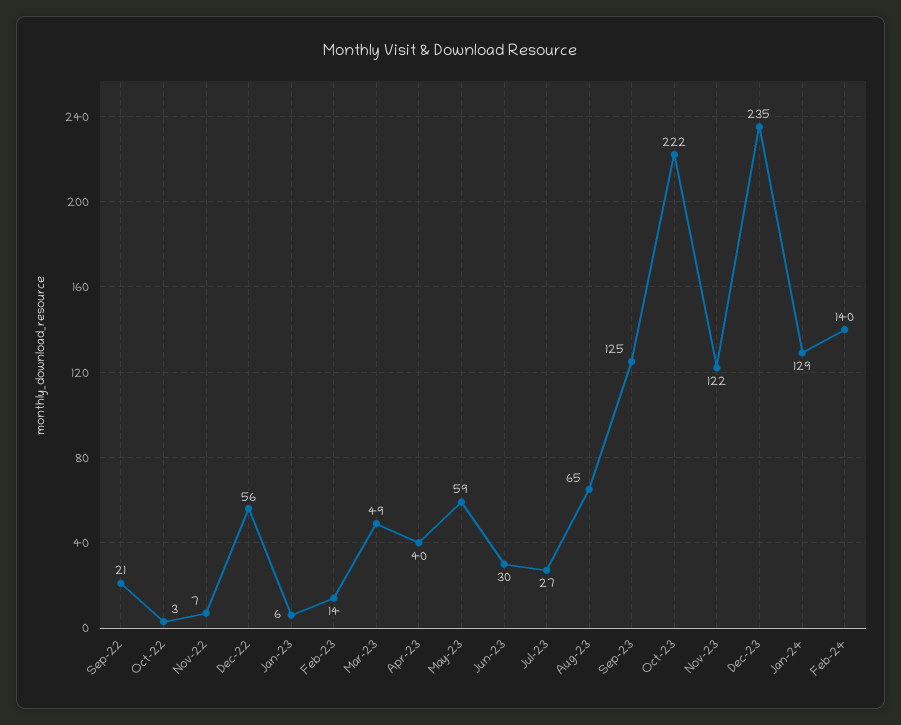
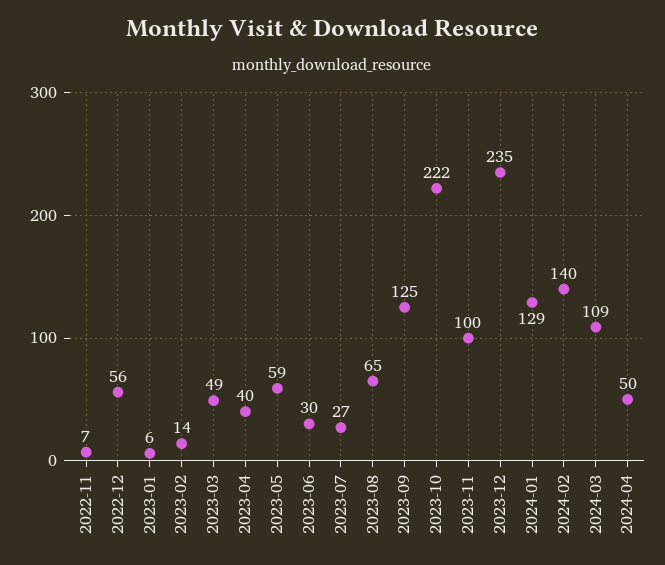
Sep-22: 21 -> none
Oct-22: 3 -> none
Nov-23: 122 -> 100
2024-03: none -> 109
2024-04: none -> 50

